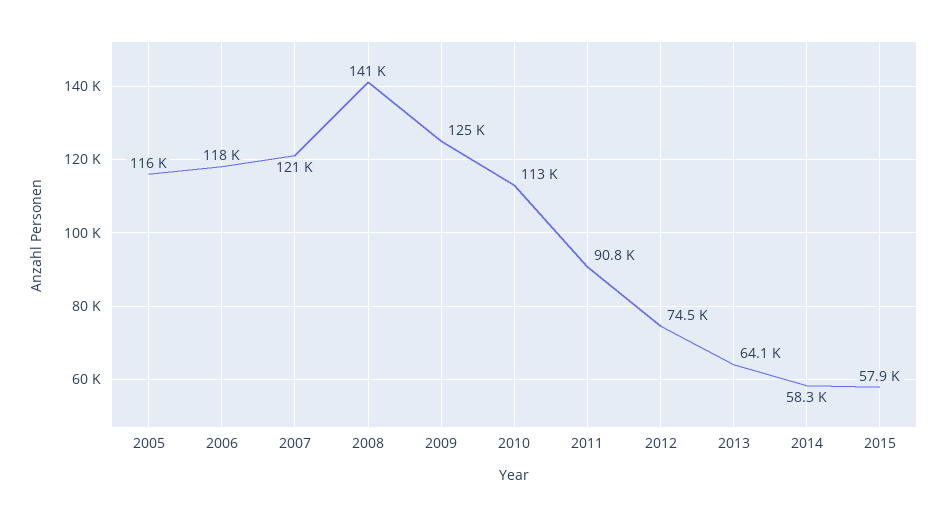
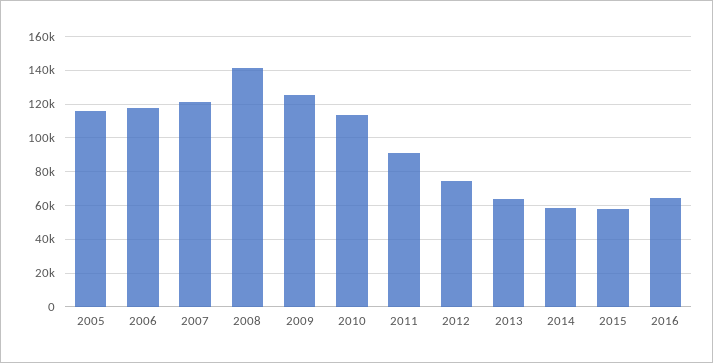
2016: none -> 65000

